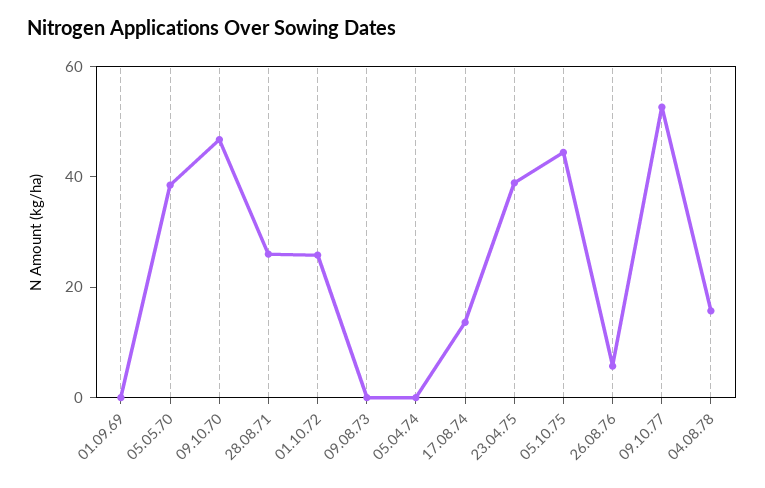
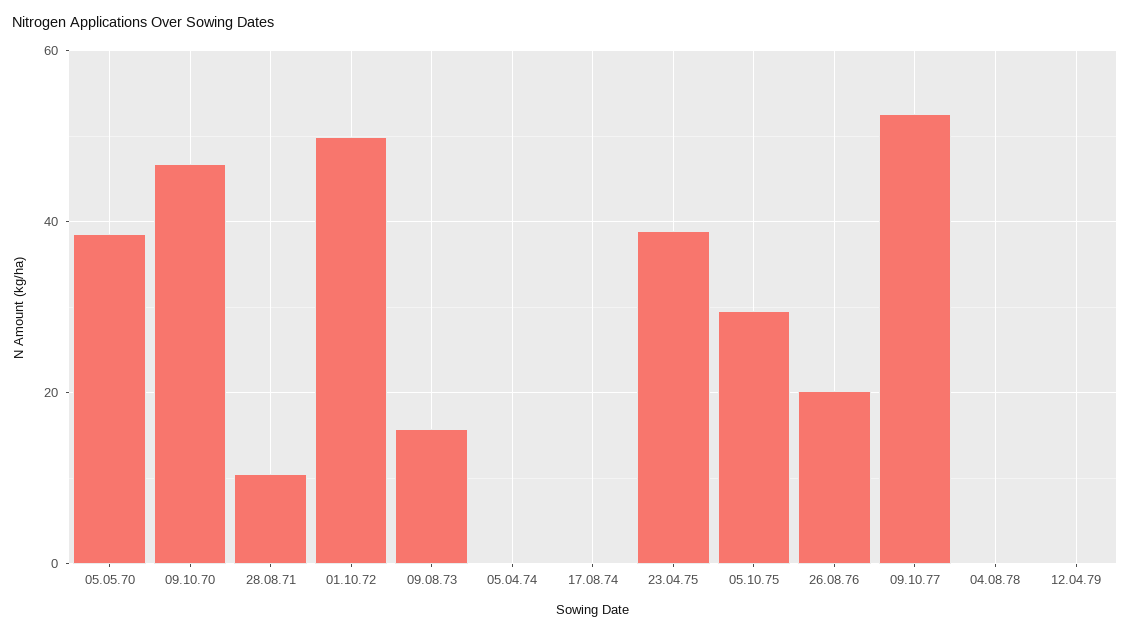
01.09.69: 0 -> none
28.08.71: 25 -> 10
01.10.72: 25 -> 50
09.08.73: 0 -> 16
17.08.74: 15 -> 0
05.10.75: 45 -> 30
26.08.76: 5 -> 20
04.08.78: 15 -> 0
12.04.79: none -> 0

